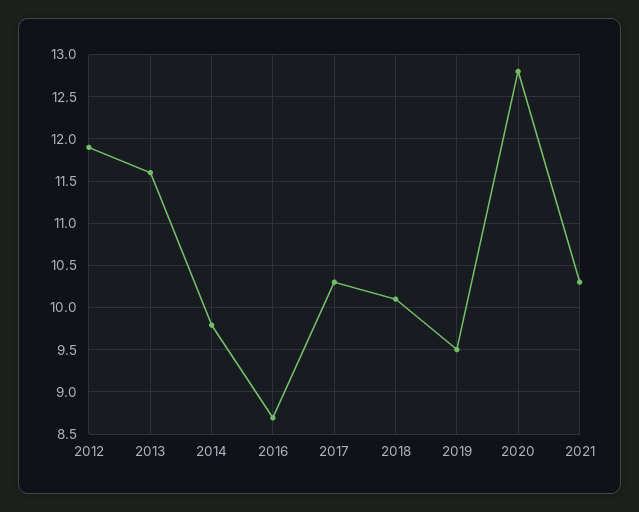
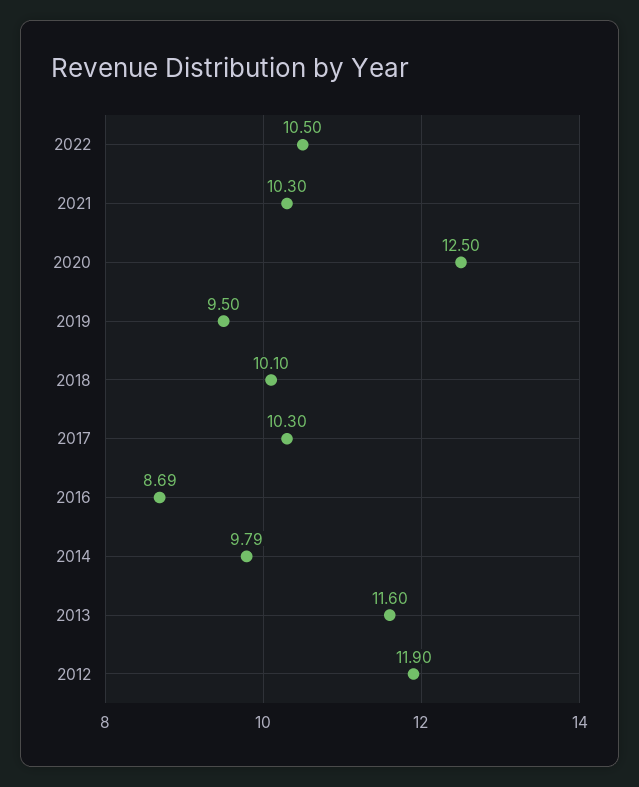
2020: 12.8 -> 12.5
2022: none -> 10.5

